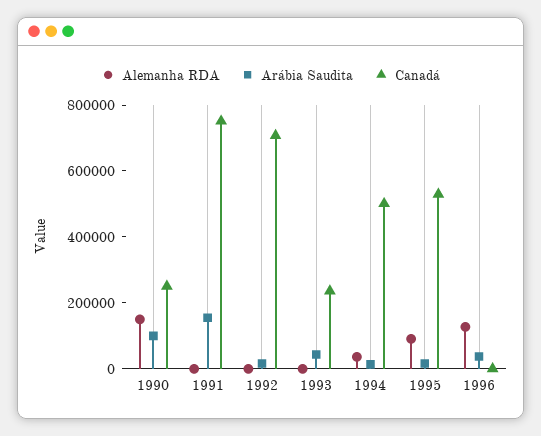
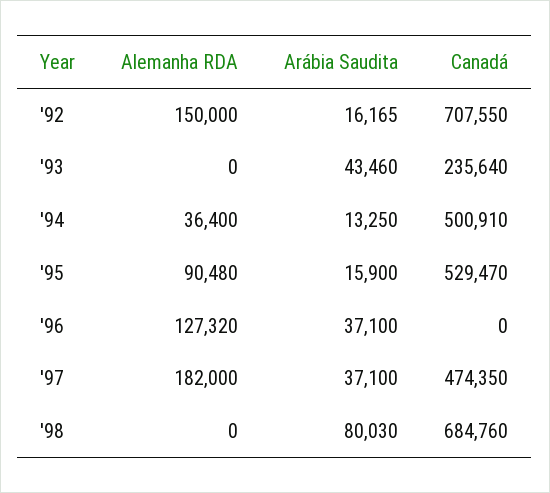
Alemanha RDA, 1990: 150000 -> none
Arábia Saudita, 1990: 100000 -> none
Canadá, 1990: 250000 -> none
Alemanha RDA, 1991: 0 -> none
Arábia Saudita, 1991: 150000 -> none
Canadá, 1991: 750000 -> none
Alemanha RDA, 1992: 0 -> 150000
Alemanha RDA, '97: none -> 182000
Arábia Saudita, '97: none -> 37100
Canadá, '97: none -> 474350
Alemanha RDA, '98: none -> 0
Arábia Saudita, '98: none -> 80030
Canadá, '98: none -> 684760

